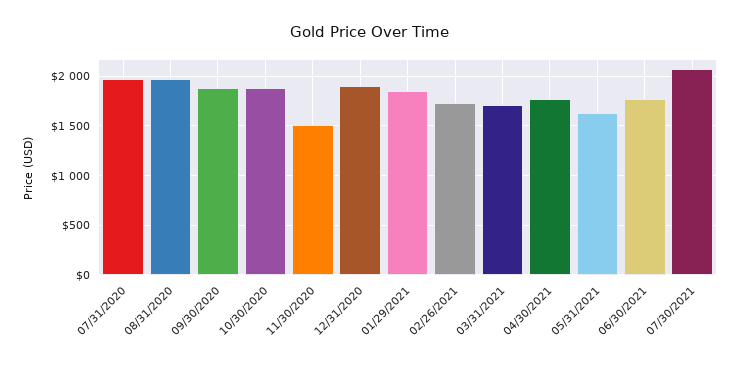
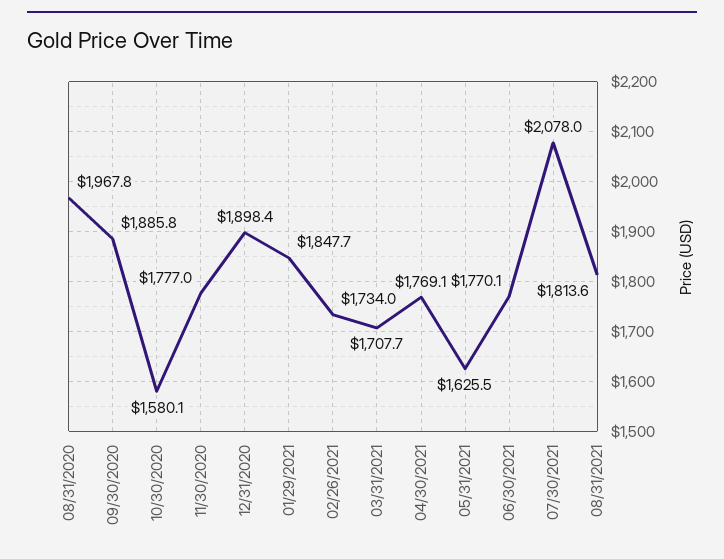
07/31/2020: 2000 -> none
10/30/2020: 1900 -> 1580.1
11/30/2020: 1500 -> 1777
08/31/2021: none -> 1813.6

